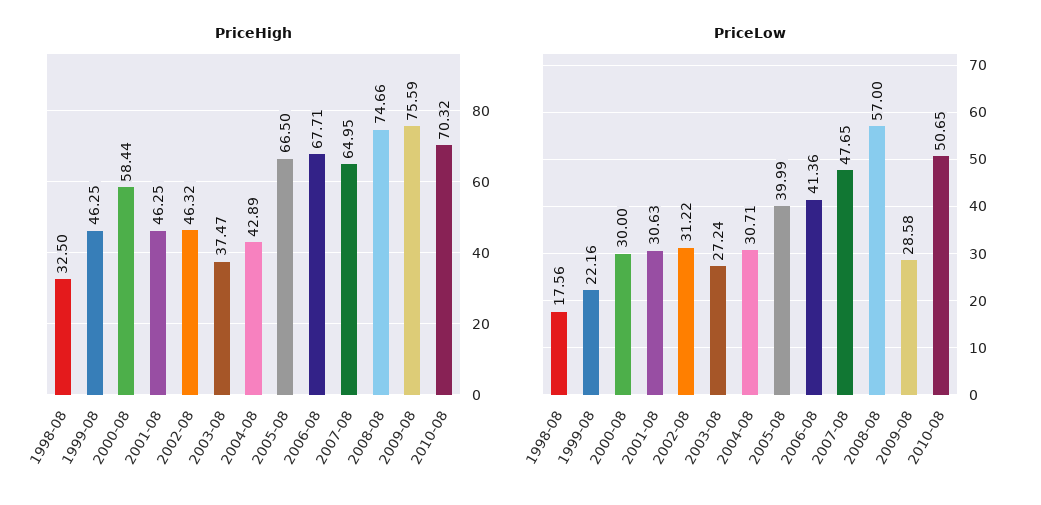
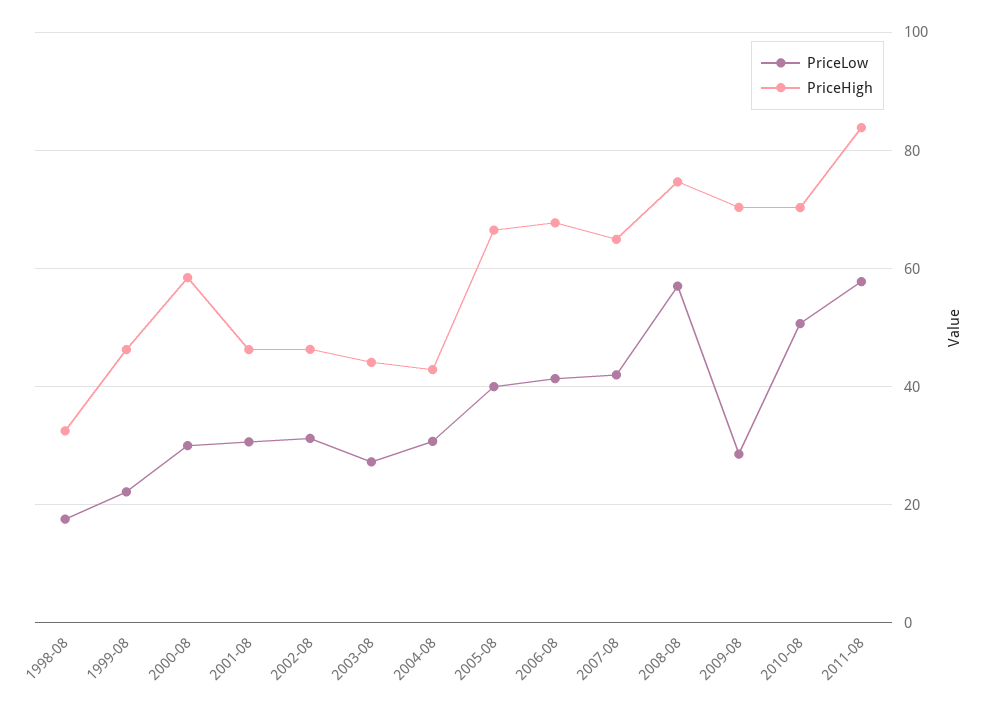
PriceHigh, 2003-08: 37.47 -> 44
PriceHigh, 2009-08: 75.59 -> 70
PriceLow, 2007-08: 47.65 -> 42
PriceLow, 2011-08: none -> 58
PriceHigh, 2011-08: none -> 84

